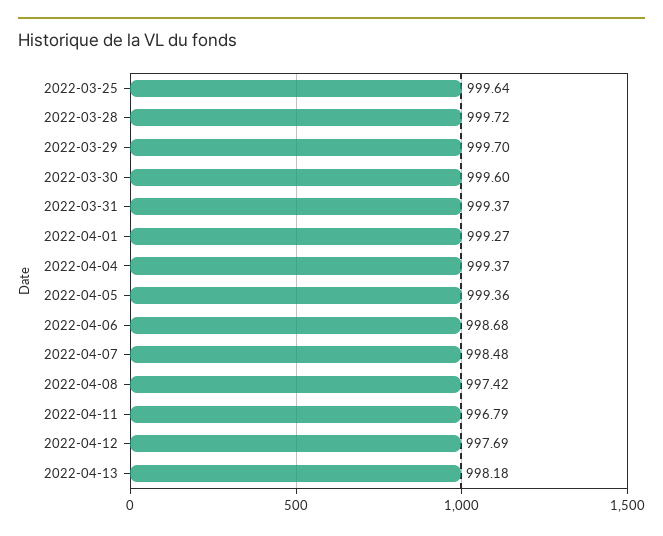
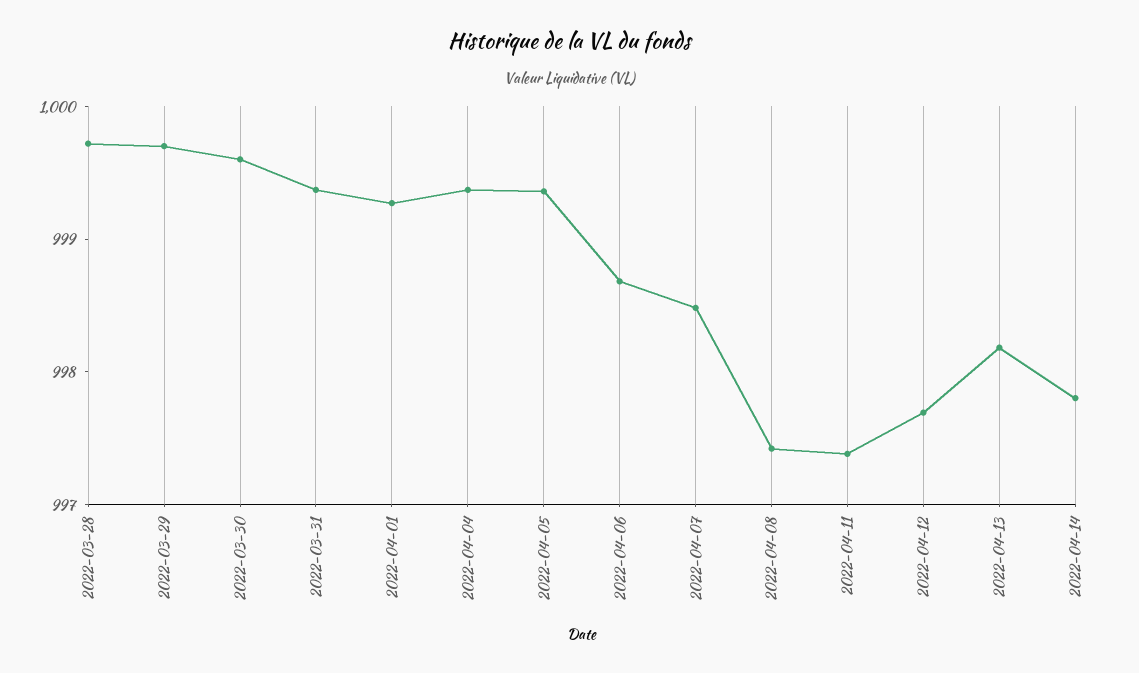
2022-03-25: 999.64 -> none
2022-04-11: 996.79 -> 997.4
2022-04-14: none -> 997.8

